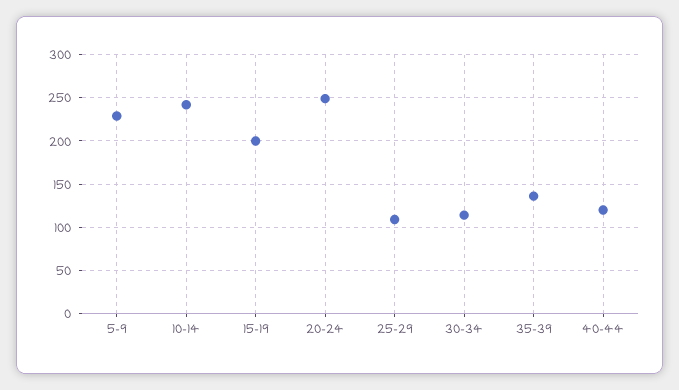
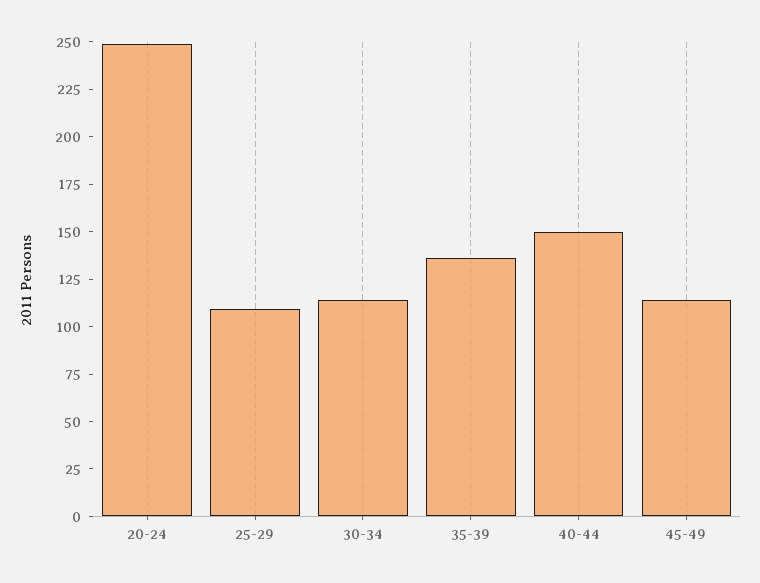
5-9: 230 -> none
10-14: 240 -> none
15-19: 200 -> none
40-44: 120 -> 150
45-49: none -> 115

